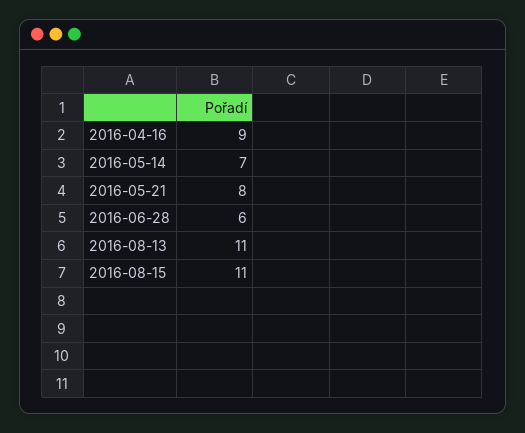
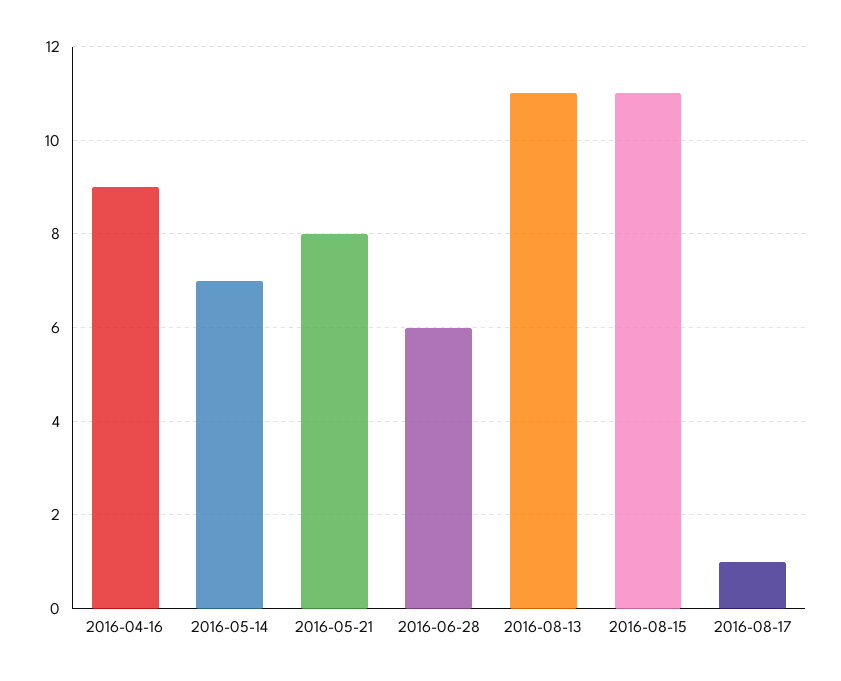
2016-08-17: none -> 1

